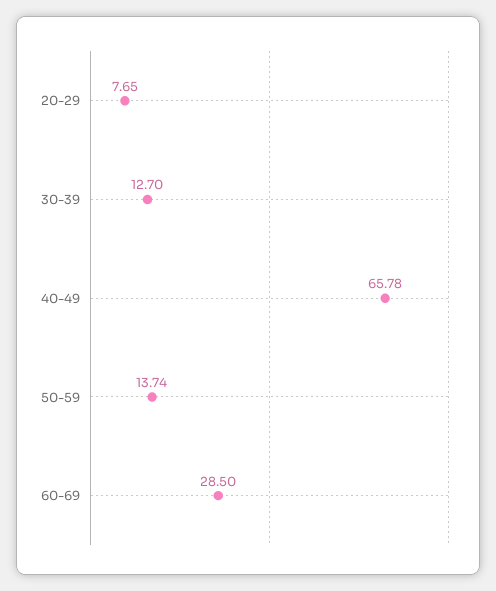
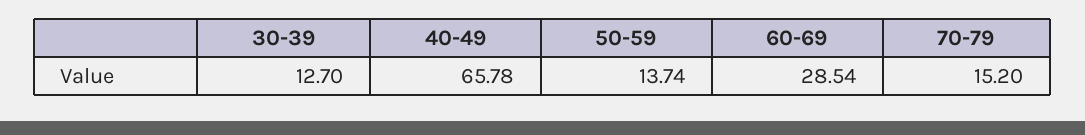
20-29: 7.65 -> none
60-69: 28.5 -> 28.54
70-79: none -> 15.2

